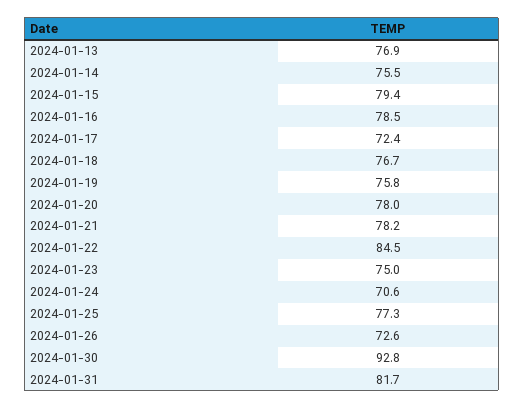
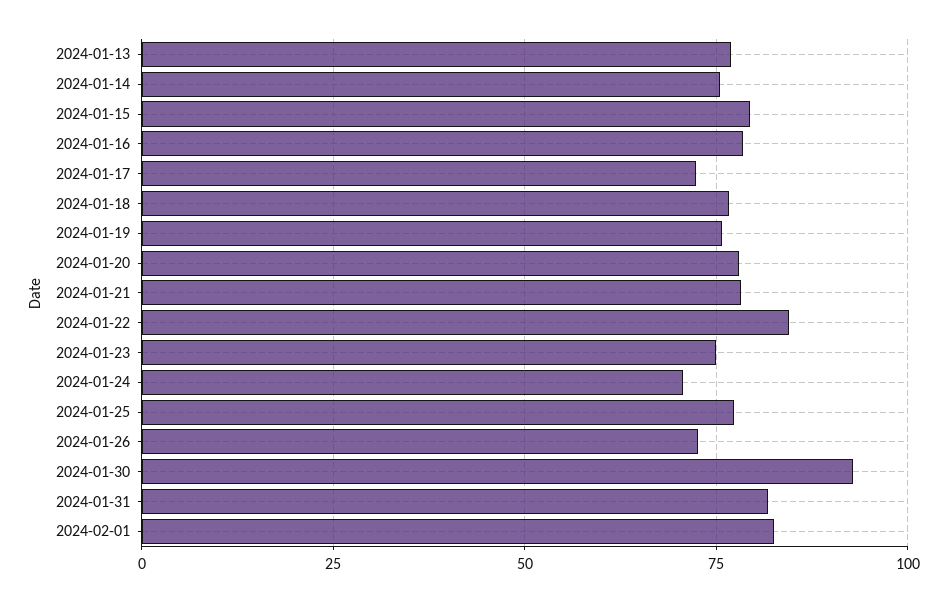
2024-02-01: none -> 82.5

